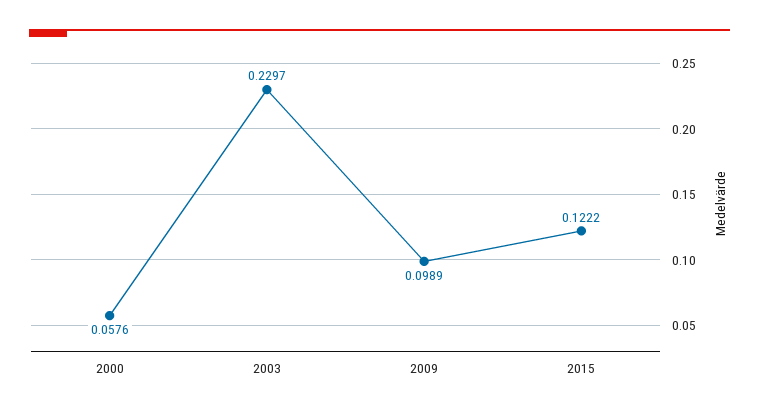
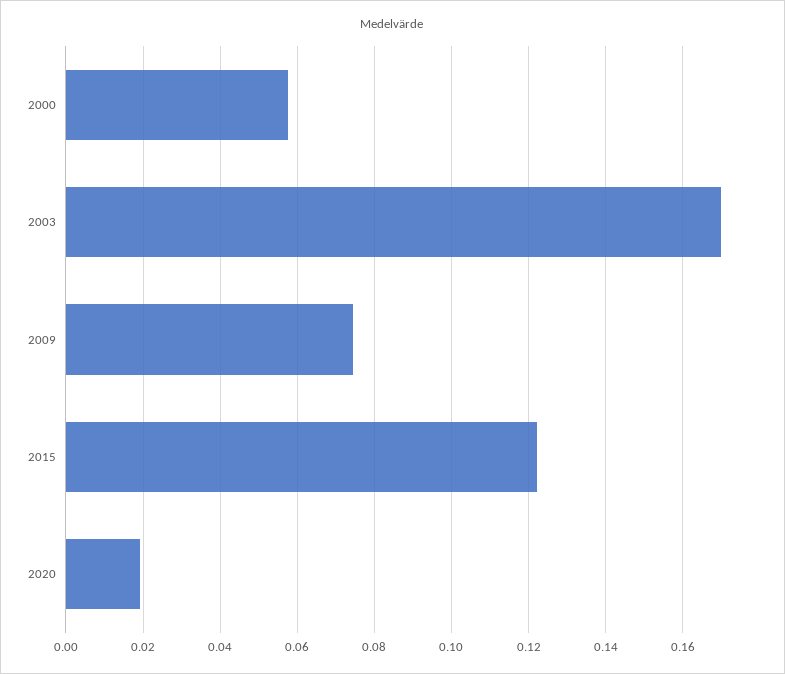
2003: 0.2297 -> 0.17
2009: 0.0989 -> 0.074
2020: none -> 0.02

